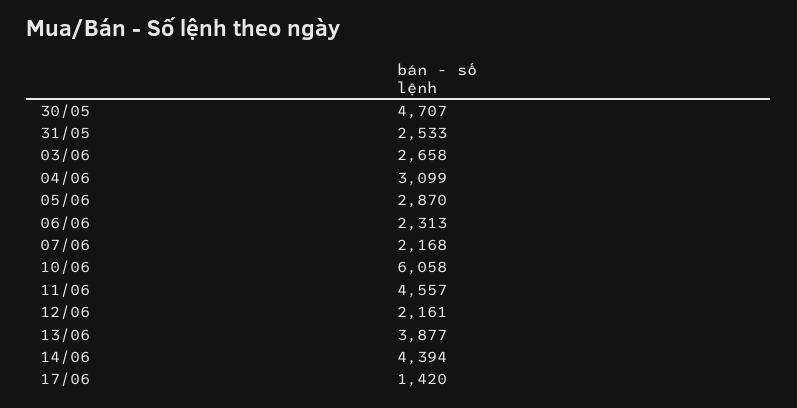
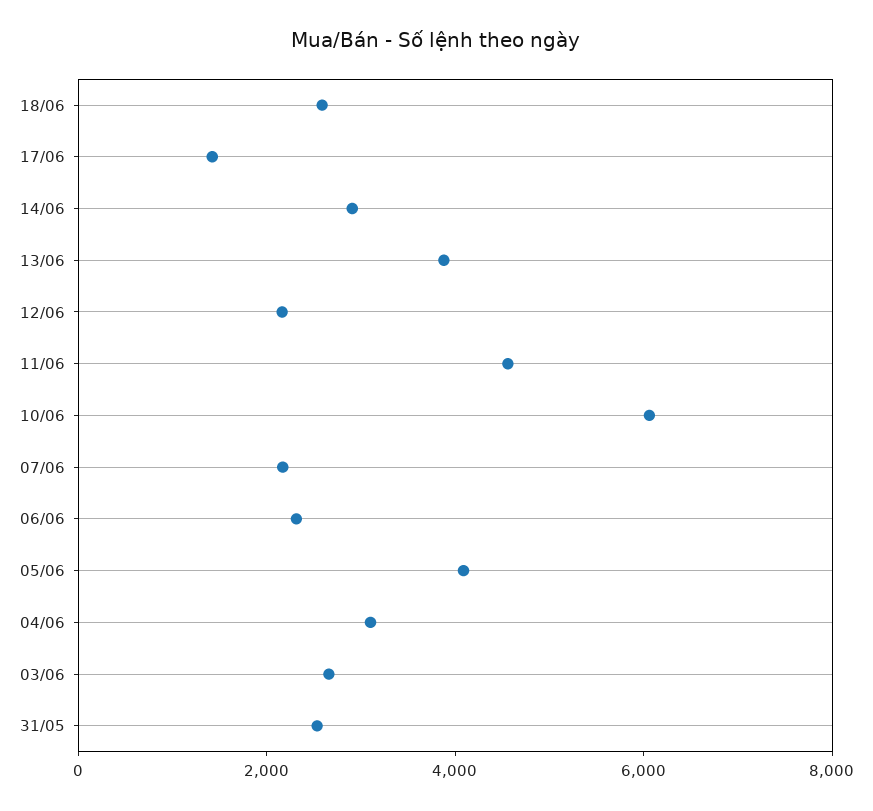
30/05: 4707 -> none
05/06: 2870 -> 4000
14/06: 4394 -> 3000
18/06: none -> 2500

